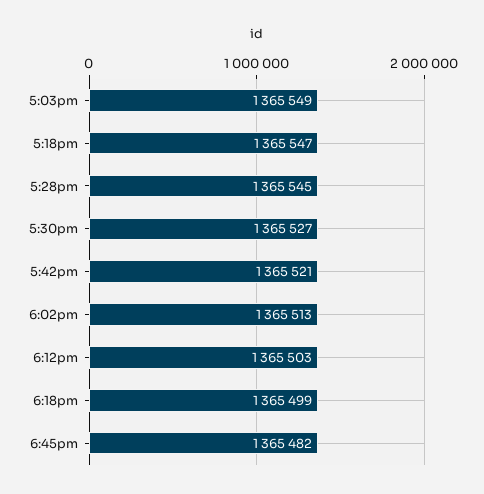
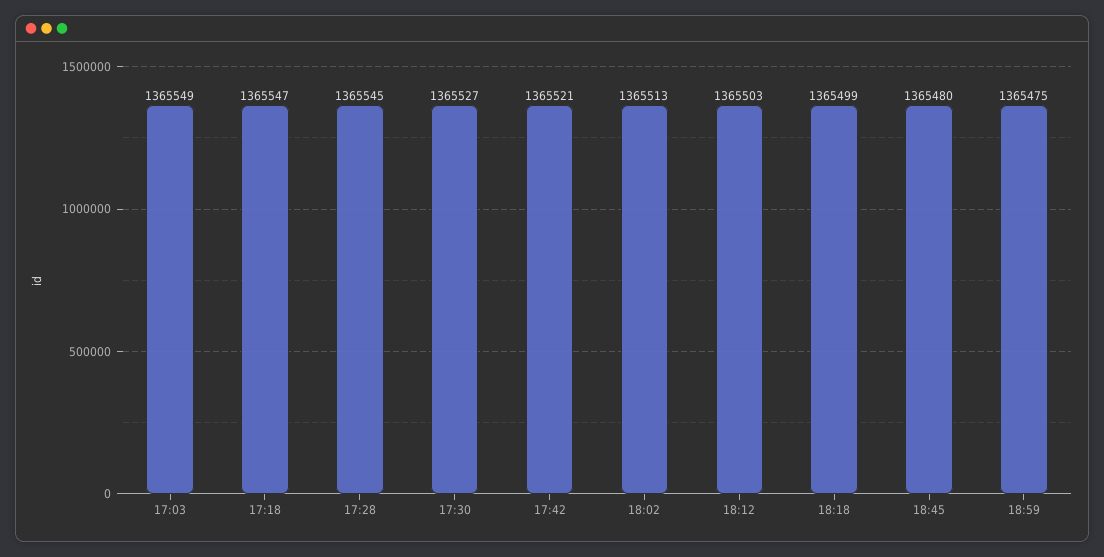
6:45pm: 1365482 -> 1365480
18:59: none -> 1365475

